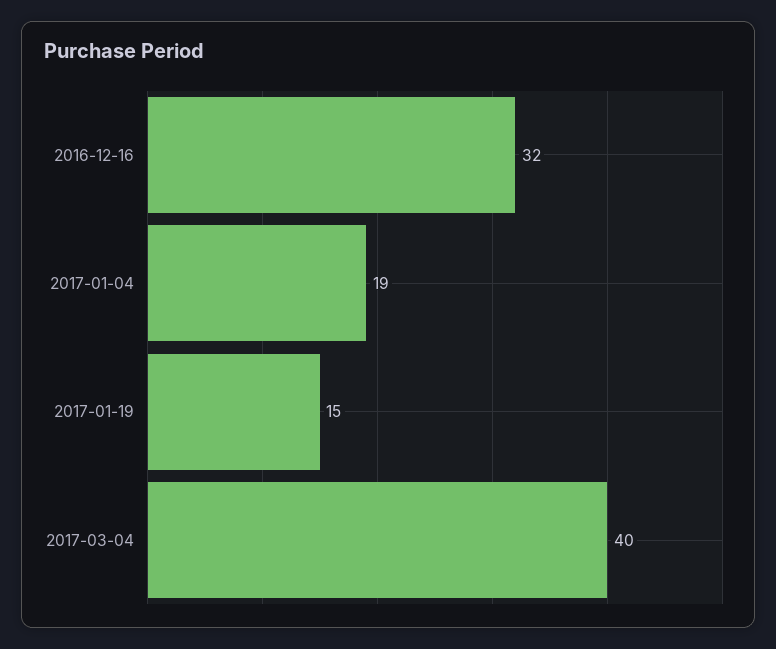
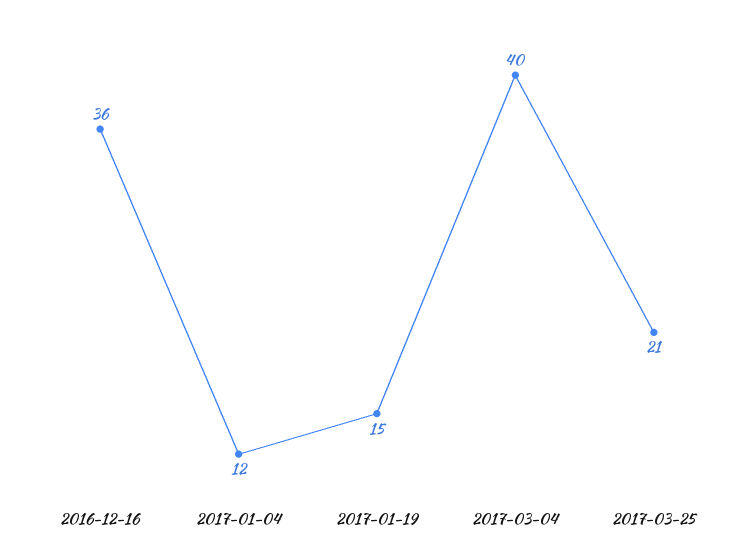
2016-12-16: 32 -> 36
2017-01-04: 19 -> 12
2017-03-25: none -> 21

